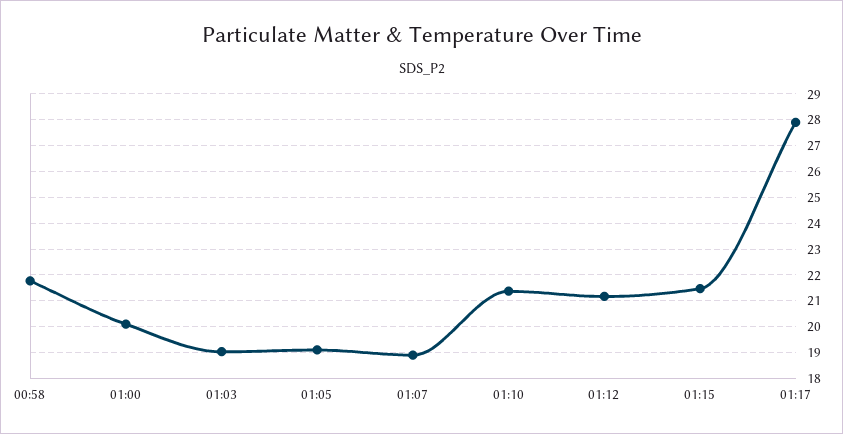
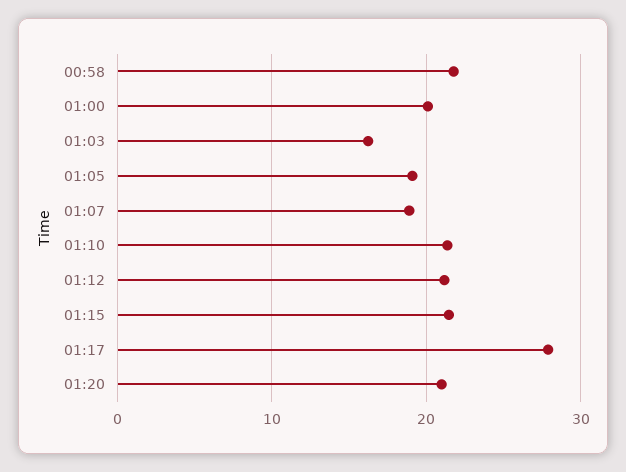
01:03: 19 -> 16
01:20: none -> 21

